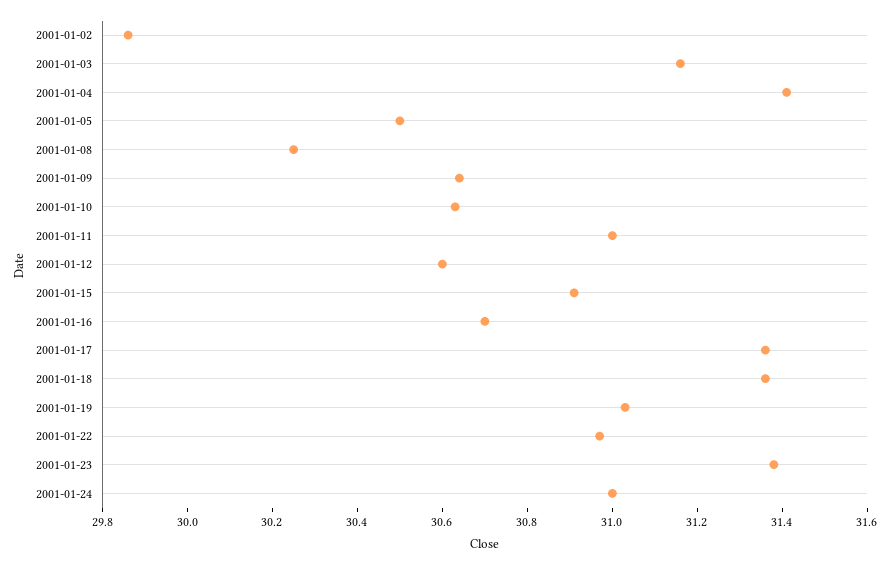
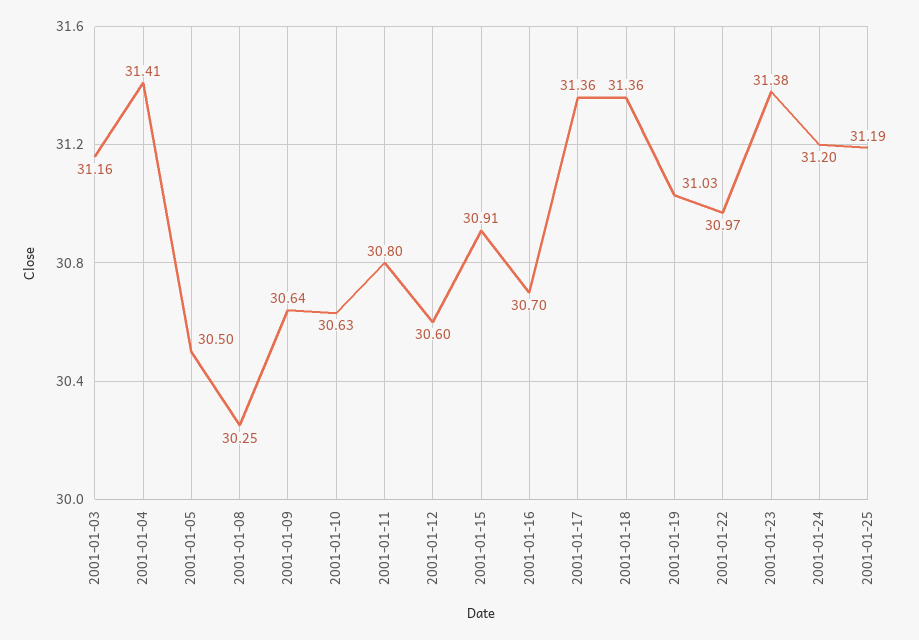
2001-01-02: 29.85 -> none
2001-01-11: 31 -> 30.8
2001-01-24: 31 -> 31.2
2001-01-25: none -> 31.19

